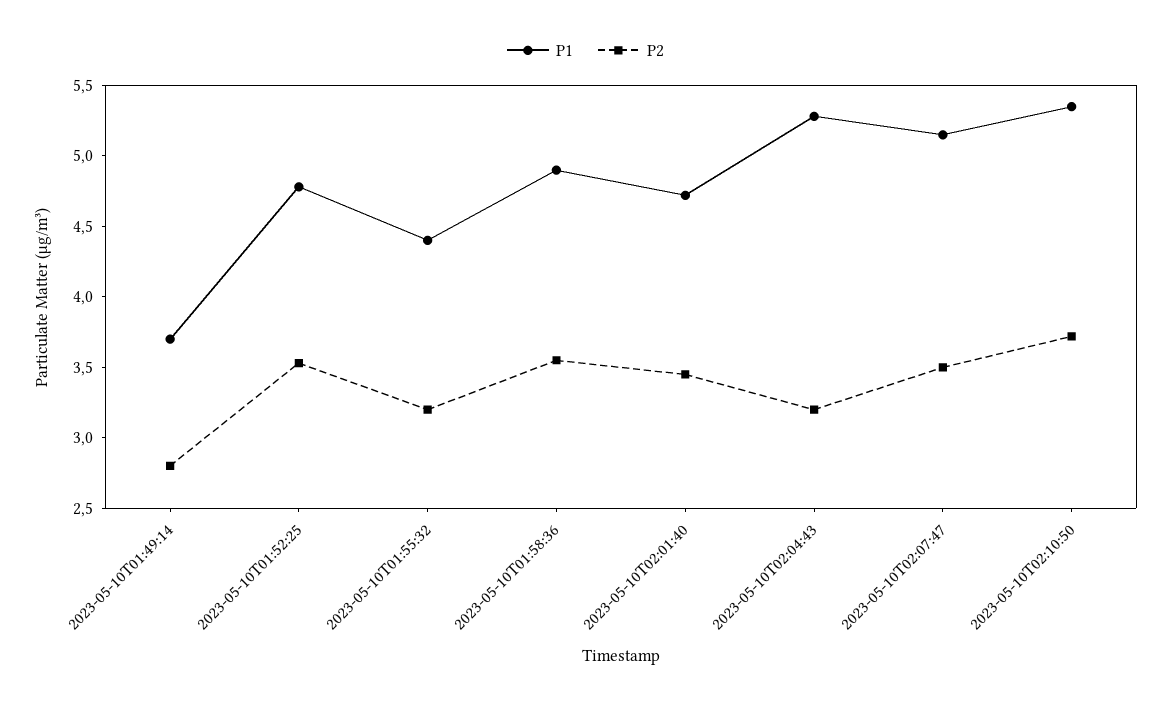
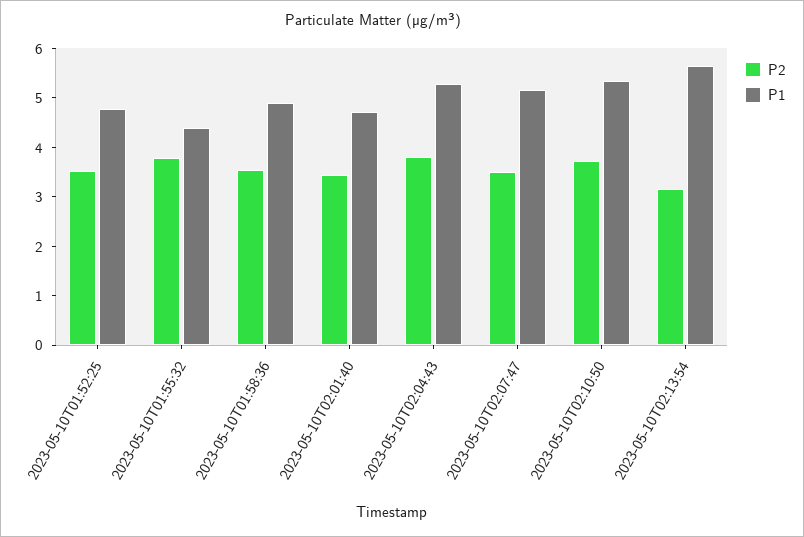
P1, 2023-05-10T01:49:14: 3.7 -> none
P2, 2023-05-10T01:49:14: 2.8 -> none
P2, 2023-05-10T01:55:32: 3.2 -> 3.8
P2, 2023-05-10T02:04:43: 3.2 -> 3.8
P2, 2023-05-10T02:13:54: none -> 3.2
P1, 2023-05-10T02:13:54: none -> 5.6

